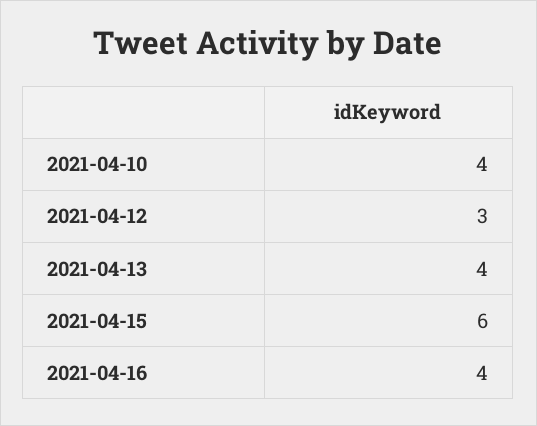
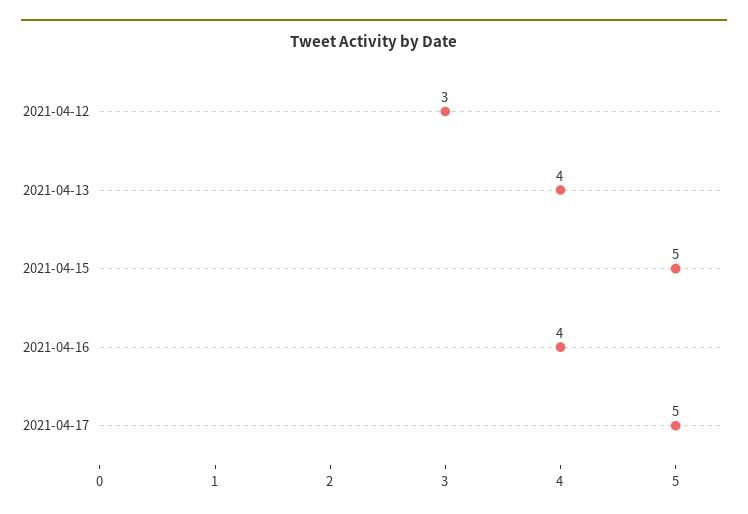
2021-04-10: 4 -> none
2021-04-15: 6 -> 5
2021-04-17: none -> 5

